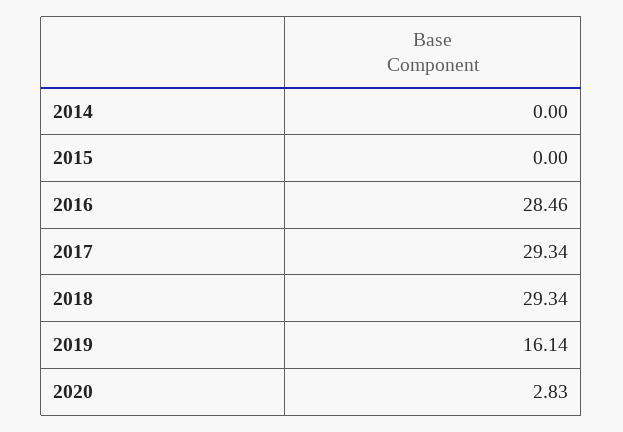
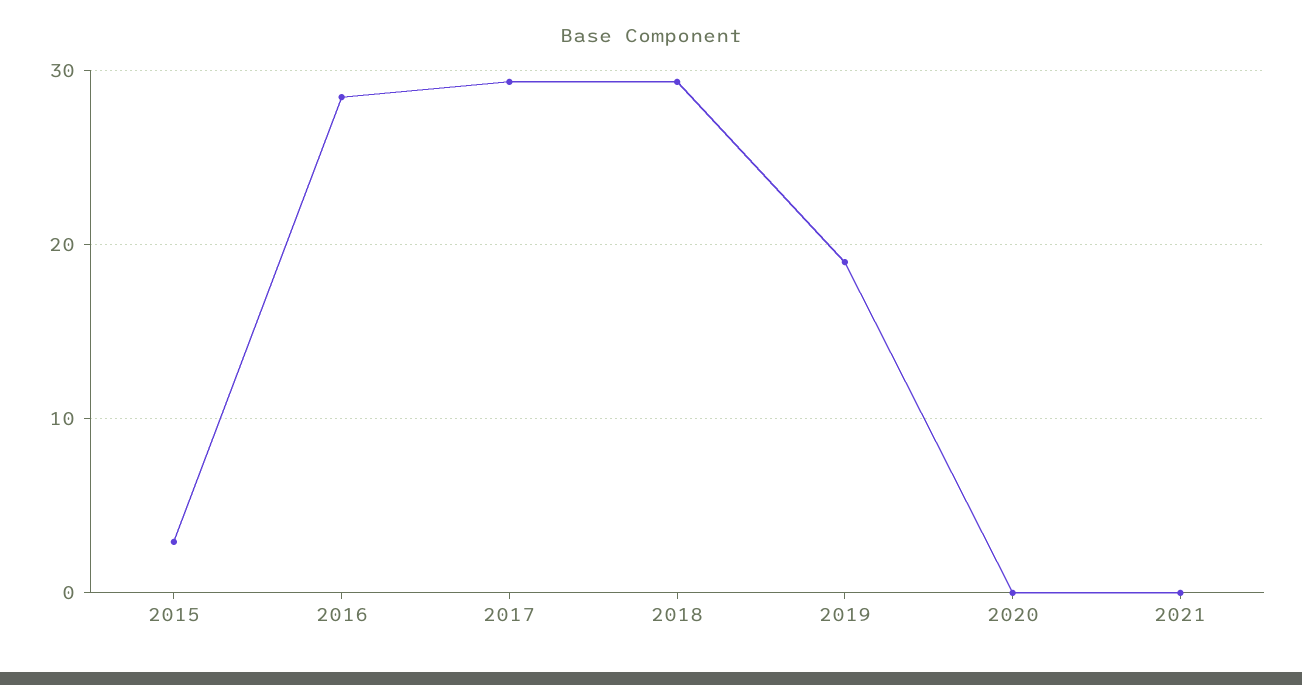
2014: 0 -> none
2015: 0 -> 3
2019: 16.14 -> 19
2020: 2.83 -> 0
2021: none -> 0

